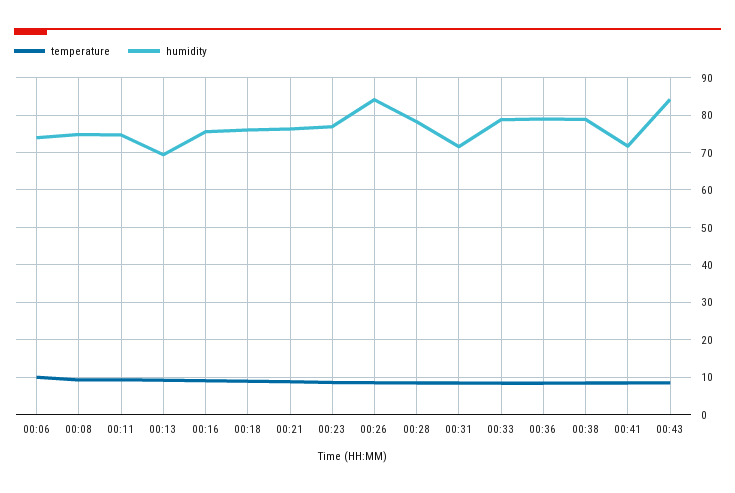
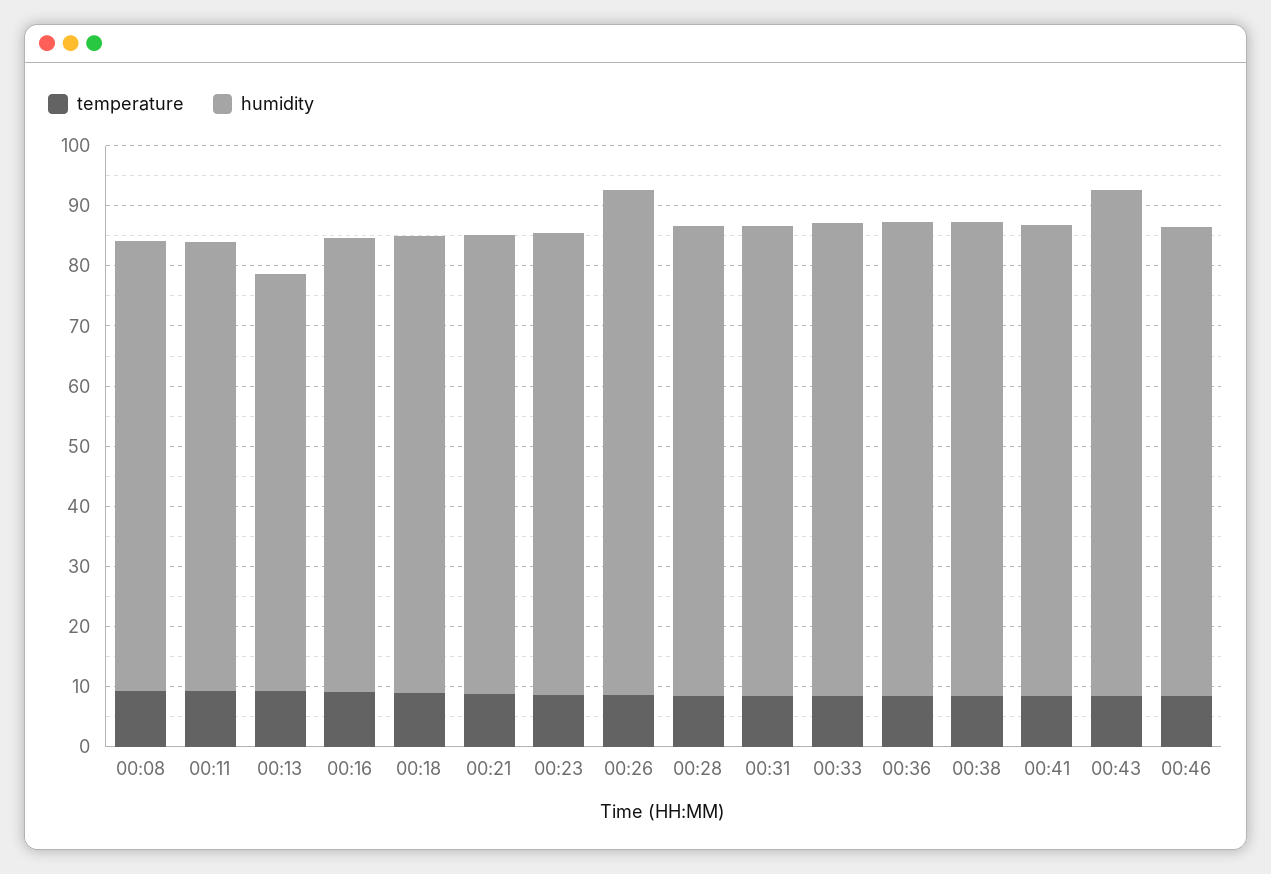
temperature, 00:06: 10 -> none
humidity, 00:06: 74 -> none
humidity, 00:31: 72 -> 78
humidity, 00:41: 72 -> 78
temperature, 00:46: none -> 8
humidity, 00:46: none -> 78

